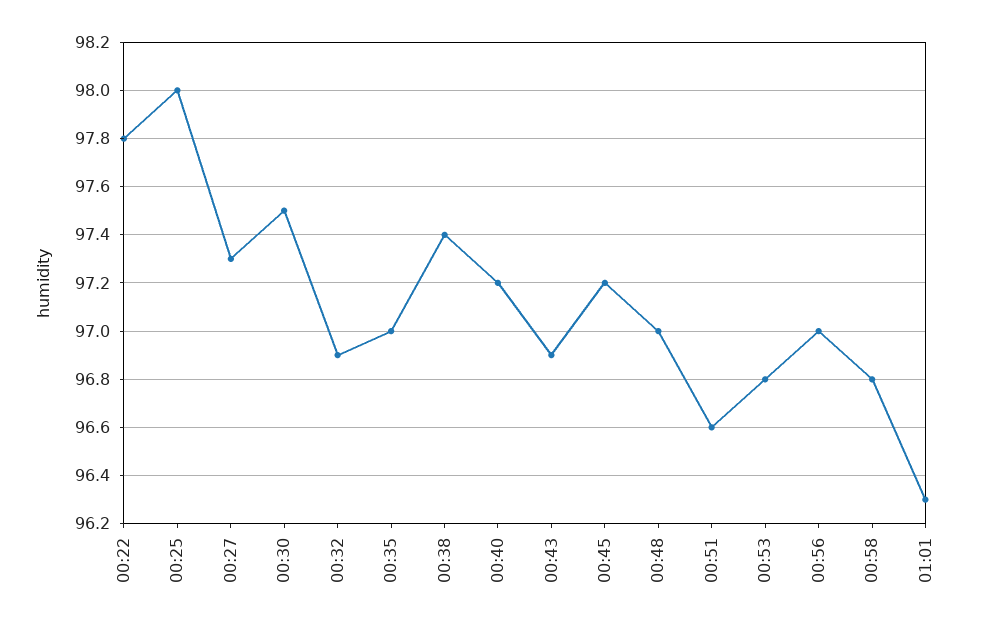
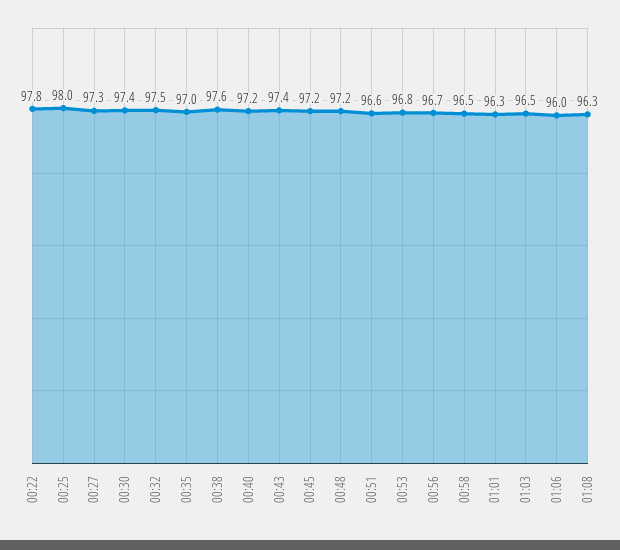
00:30: 97.5 -> 97.4
00:32: 96.9 -> 97.5
00:38: 97.4 -> 97.6
00:43: 96.9 -> 97.4
00:48: 97 -> 97.2
00:56: 97 -> 96.7
00:58: 96.8 -> 96.5
01:03: none -> 96.5
01:06: none -> 96
01:08: none -> 96.3

